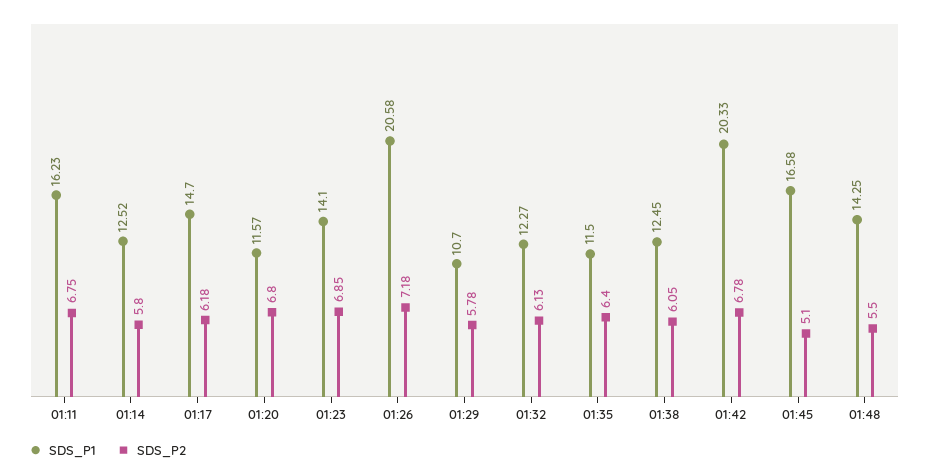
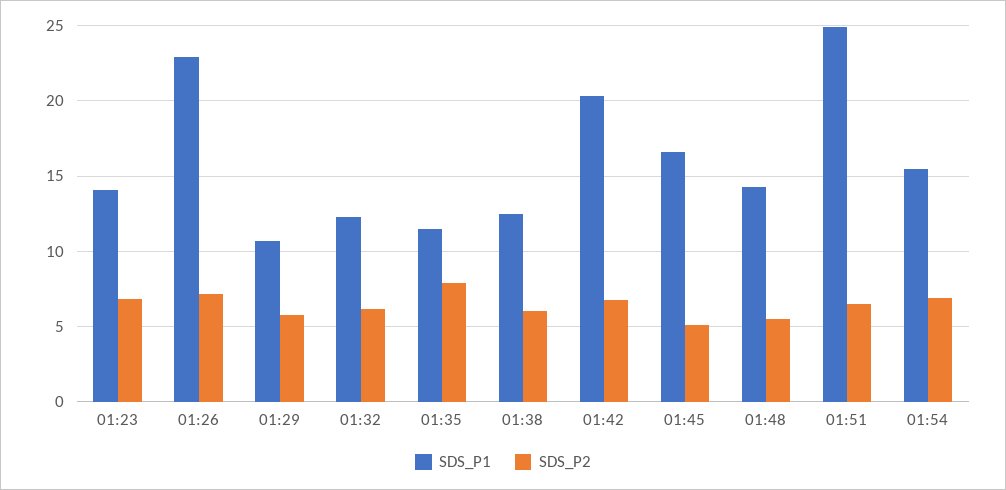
SDS_P1, 01:11: 16.23 -> none
SDS_P2, 01:11: 6.75 -> none
SDS_P1, 01:14: 12.52 -> none
SDS_P2, 01:14: 5.8 -> none
SDS_P1, 01:17: 14.7 -> none
SDS_P2, 01:17: 6.18 -> none
SDS_P1, 01:20: 11.57 -> none
SDS_P2, 01:20: 6.8 -> none
SDS_P1, 01:26: 20.58 -> 23
SDS_P2, 01:35: 6.4 -> 8
SDS_P1, 01:51: none -> 25
SDS_P2, 01:51: none -> 6.5
SDS_P1, 01:54: none -> 15.5
SDS_P2, 01:54: none -> 7

